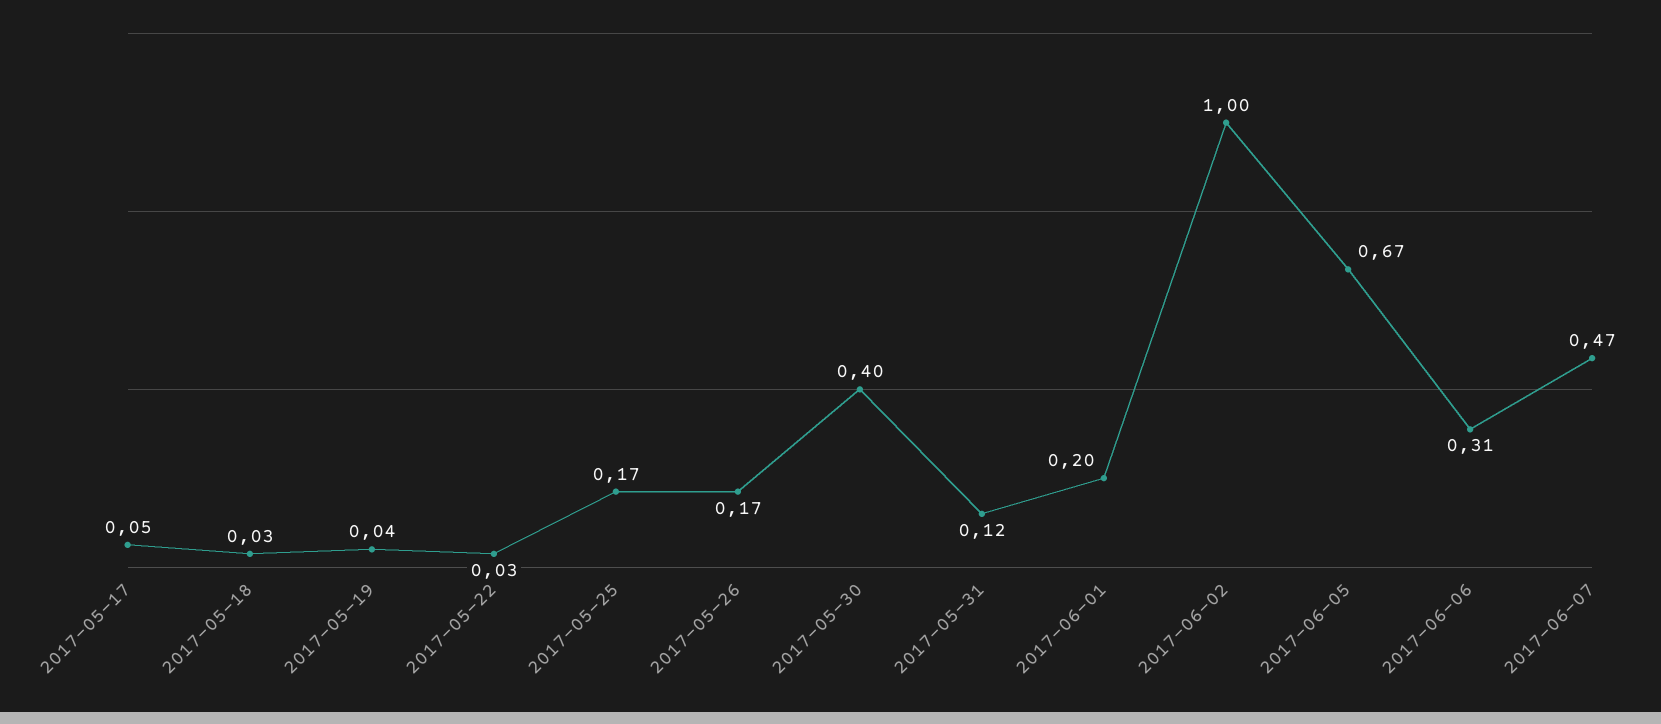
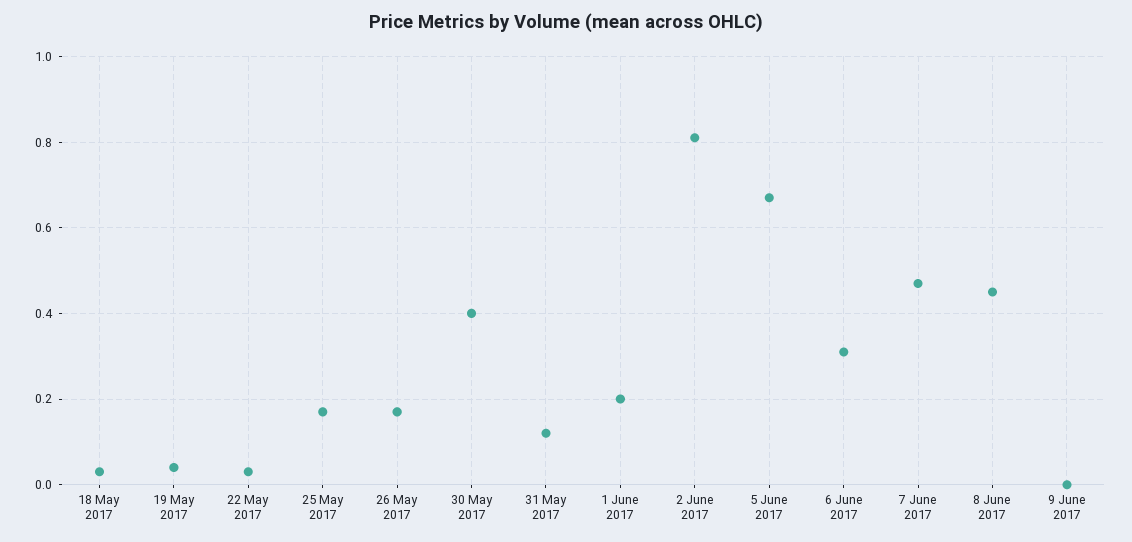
2017-05-17: 0.05 -> none
2017-06-02: 1 -> 0.8
8 June 2017: none -> 0.45
9 June 2017: none -> 0

